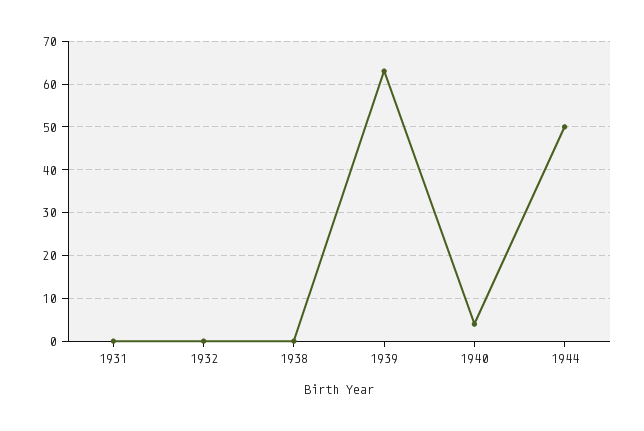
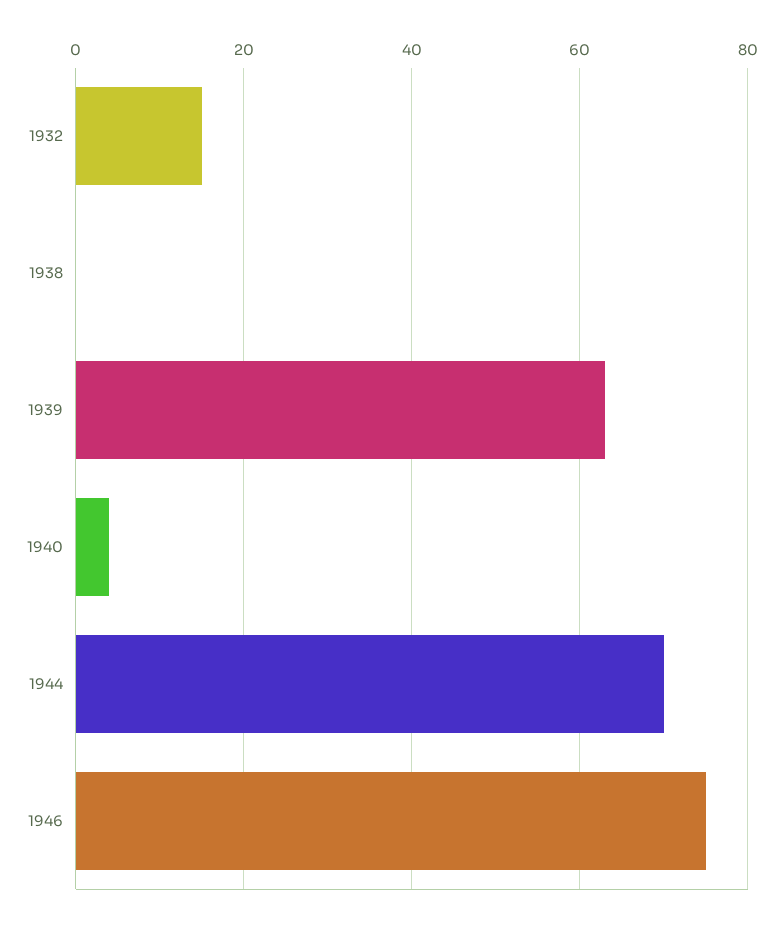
1931: 0 -> none
1932: 0 -> 15
1944: 50 -> 70
1946: none -> 75

